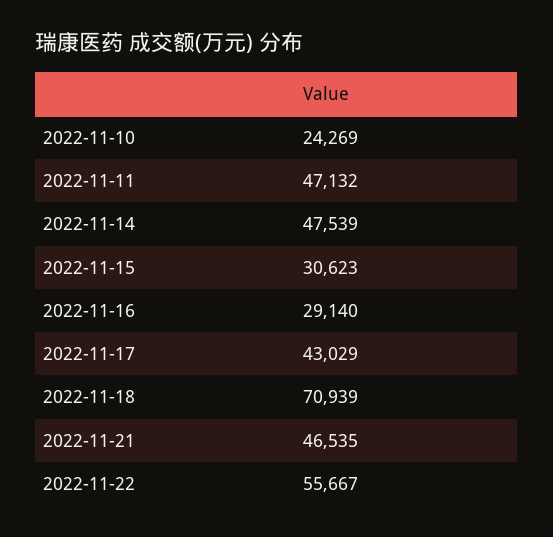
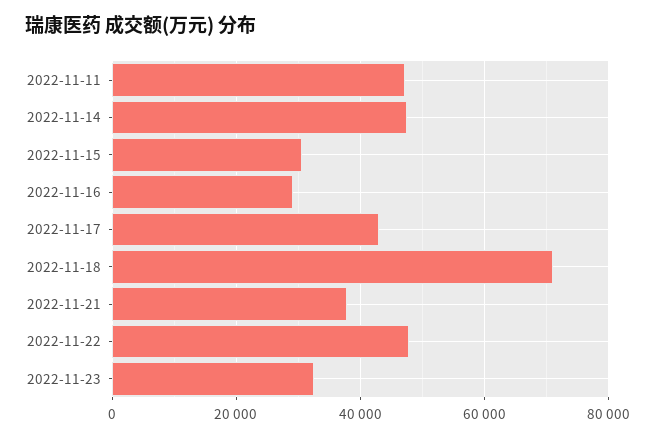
2022-11-10: 24269 -> none
2022-11-21: 46535 -> 38000
2022-11-22: 55667 -> 48000
2022-11-23: none -> 32000

